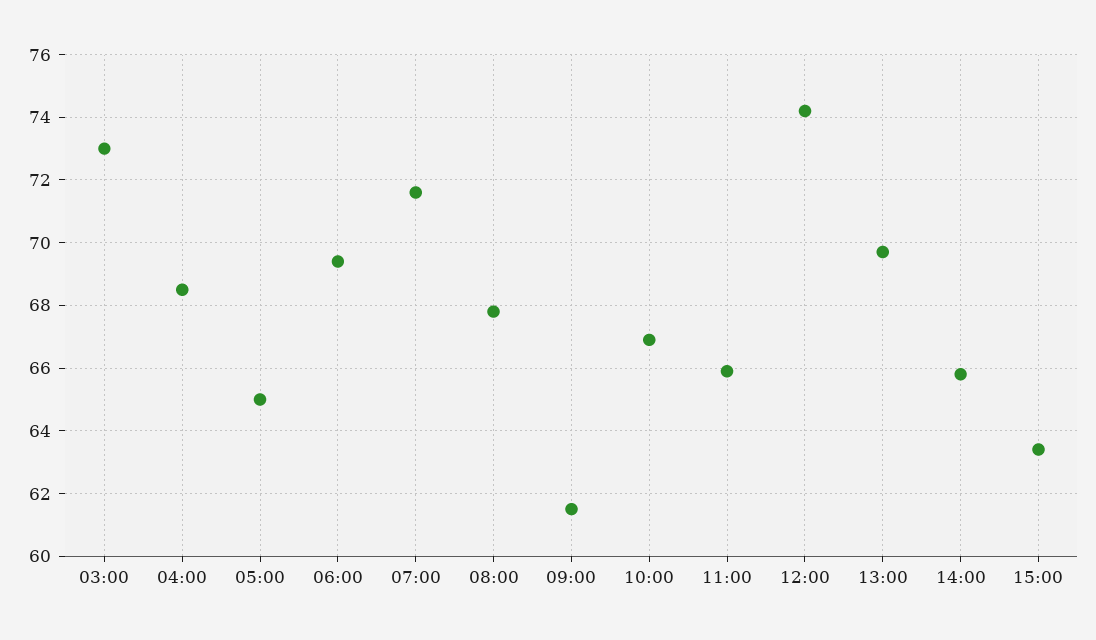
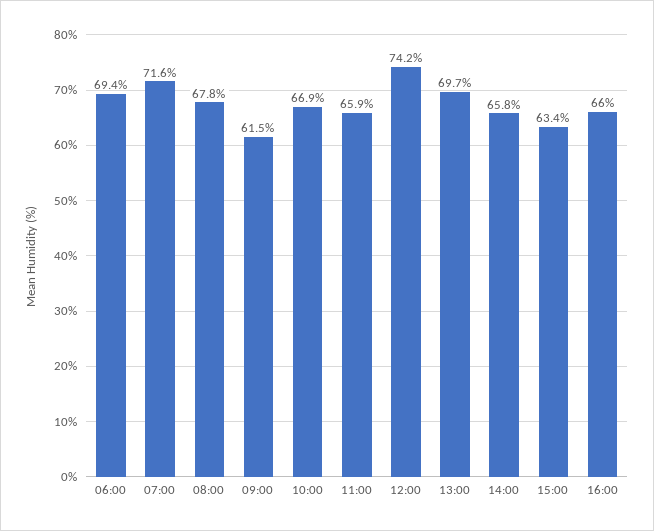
03:00: 73 -> none
04:00: 68.5 -> none
05:00: 65 -> none
16:00: none -> 66

